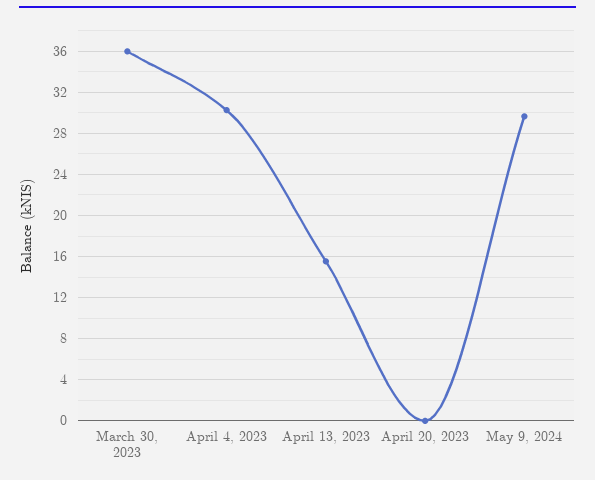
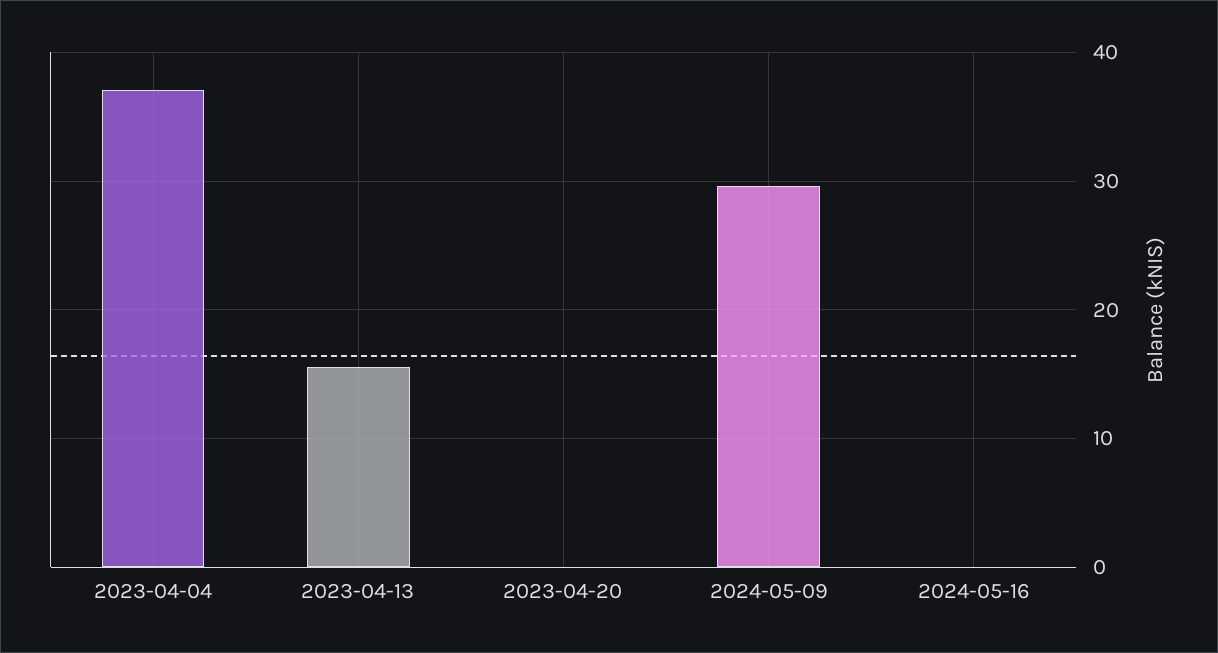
March 30, 2023: 36 -> none
April 4, 2023: 30 -> 37
2024-05-16: none -> 0

